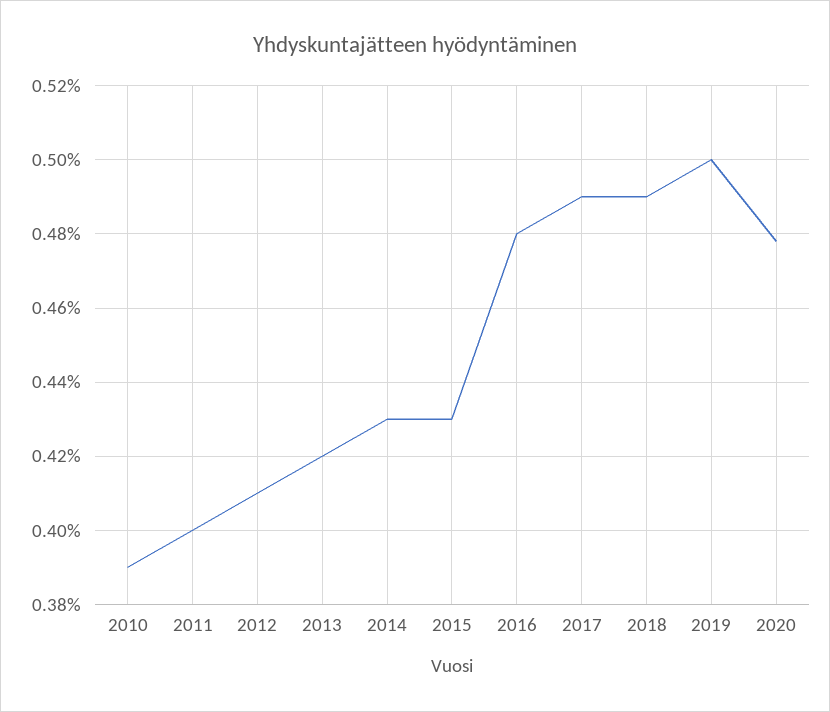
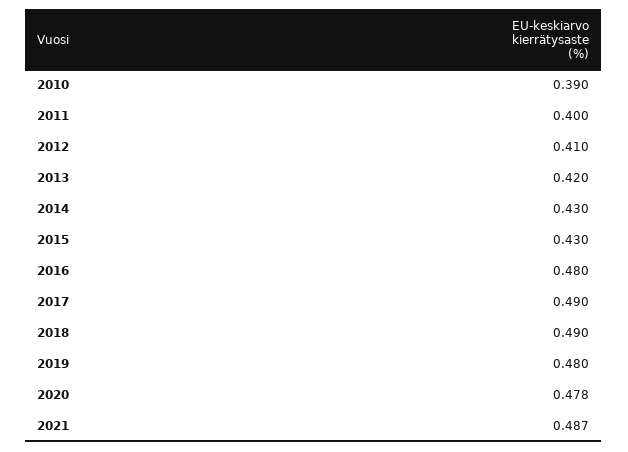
2019: 0.5 -> 0.48
2021: none -> 0.487

